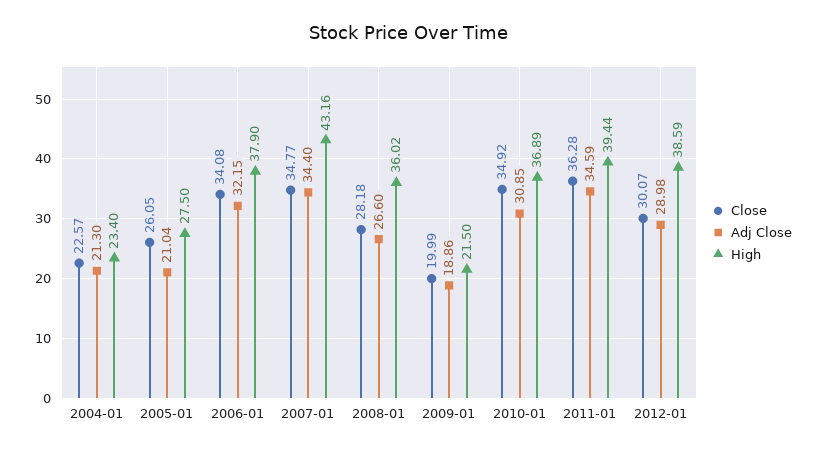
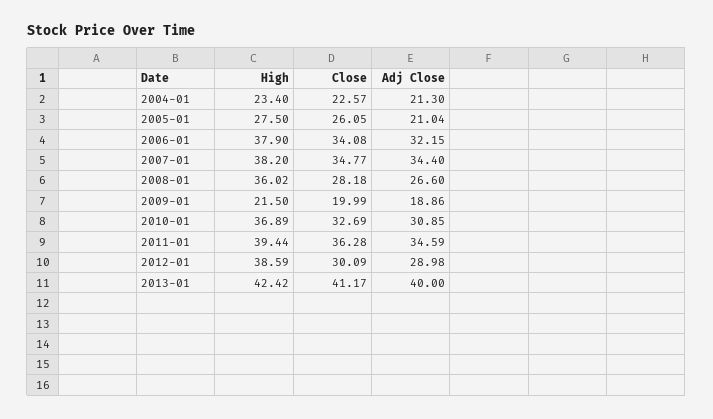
High, 2007-01: 43.16 -> 38.2
Close, 2010-01: 34.92 -> 32.69
Close, 2012-01: 30.07 -> 30.09
High, 2013-01: none -> 42.42
Close, 2013-01: none -> 41.17
Adj Close, 2013-01: none -> 40

